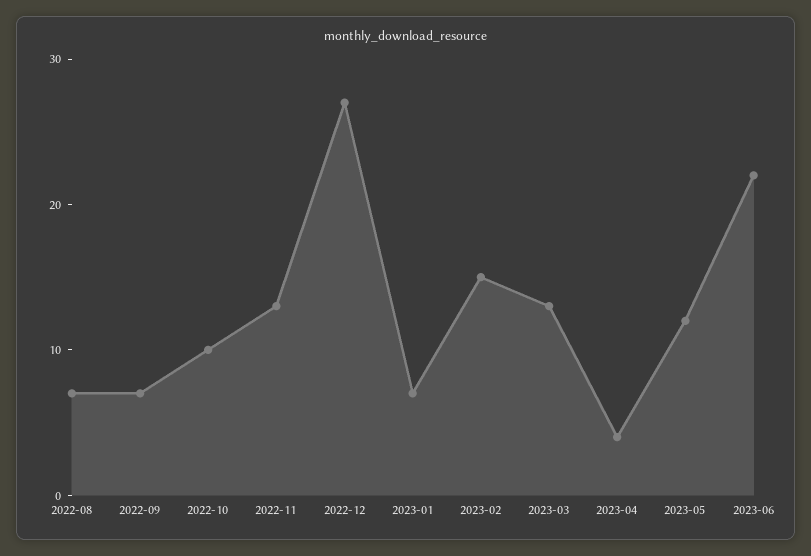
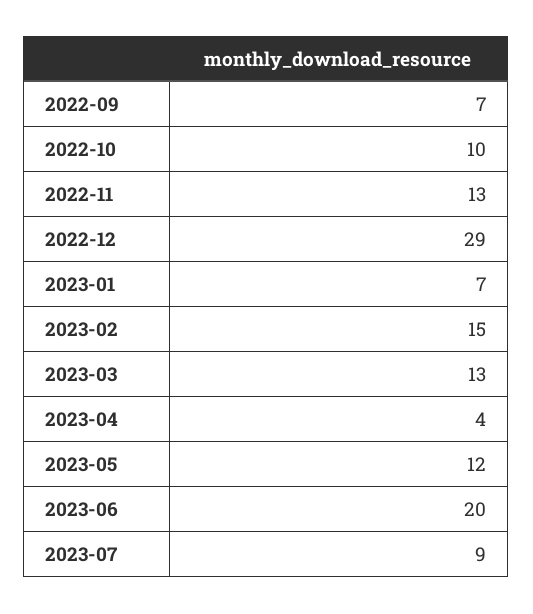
2022-08: 7 -> none
2022-12: 27 -> 29
2023-06: 22 -> 20
2023-07: none -> 9

